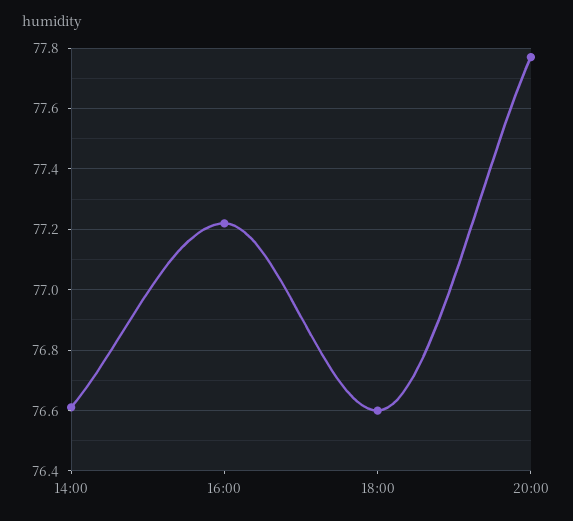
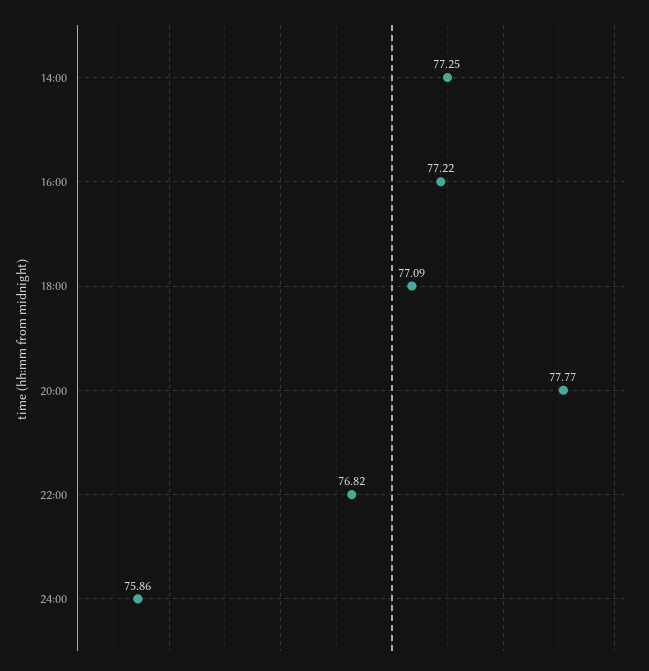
14:00: 76.6 -> 77.25
18:00: 76.6 -> 77.09
22:00: none -> 76.82
24:00: none -> 75.86

